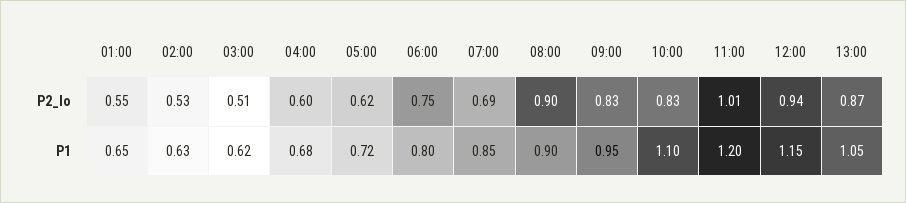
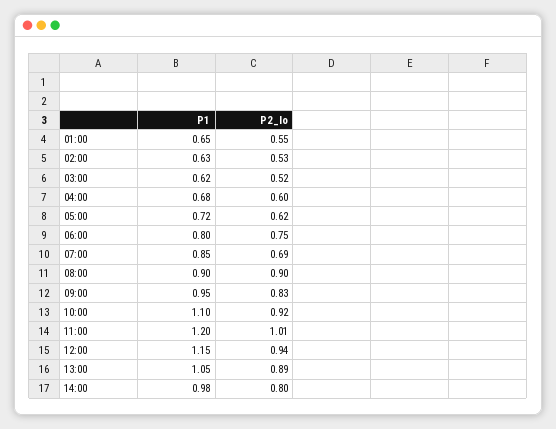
03:00, P2_lo: 0.51 -> 0.52
10:00, P2_lo: 0.83 -> 0.92
13:00, P2_lo: 0.87 -> 0.89
14:00, P1: none -> 0.98
14:00, P2_lo: none -> 0.8

